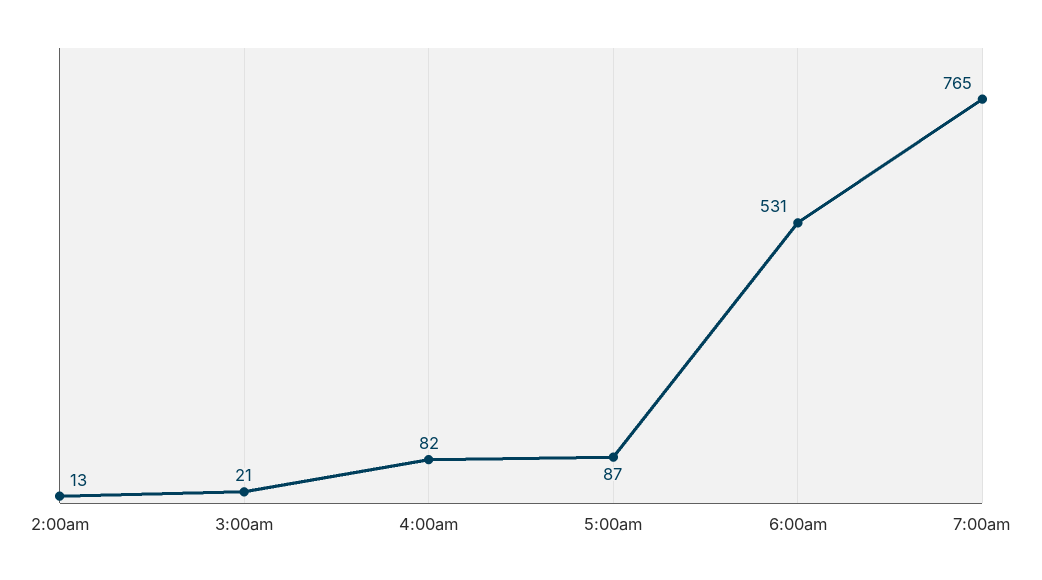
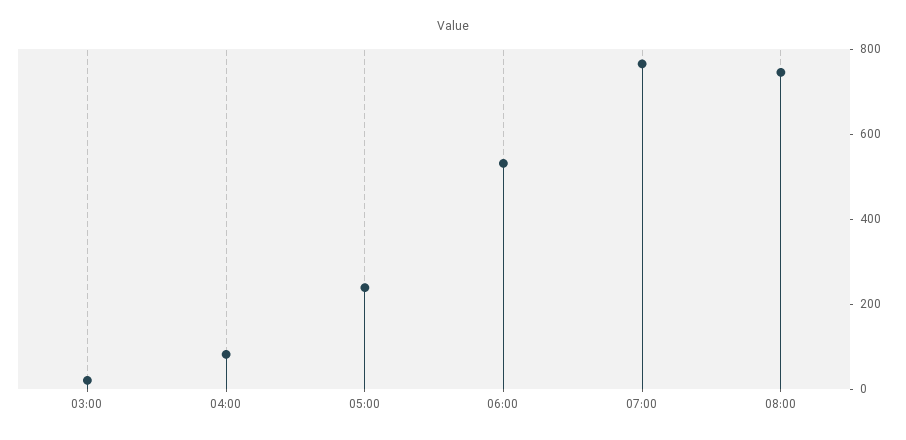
2:00am: 13 -> none
5:00am: 87 -> 250
08:00: none -> 750

